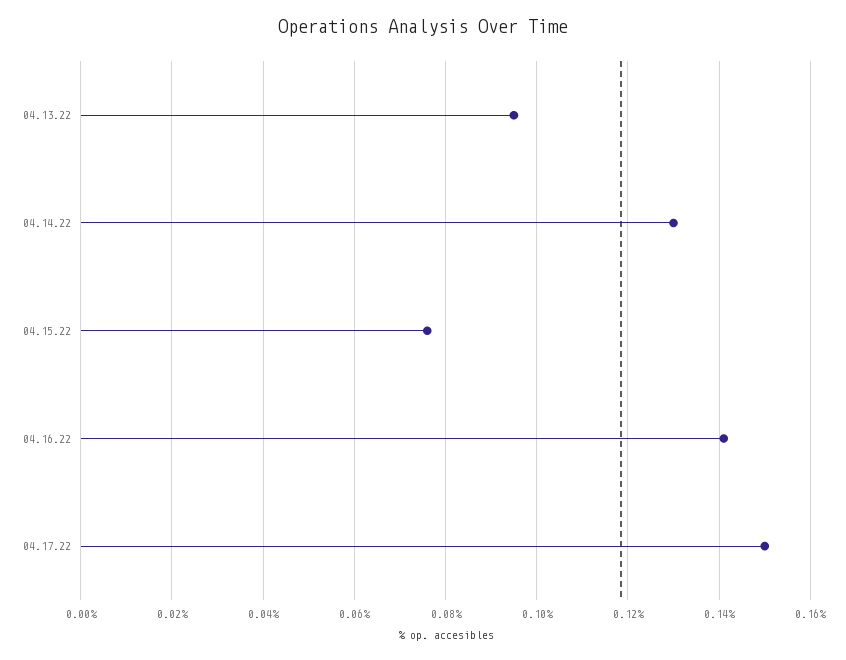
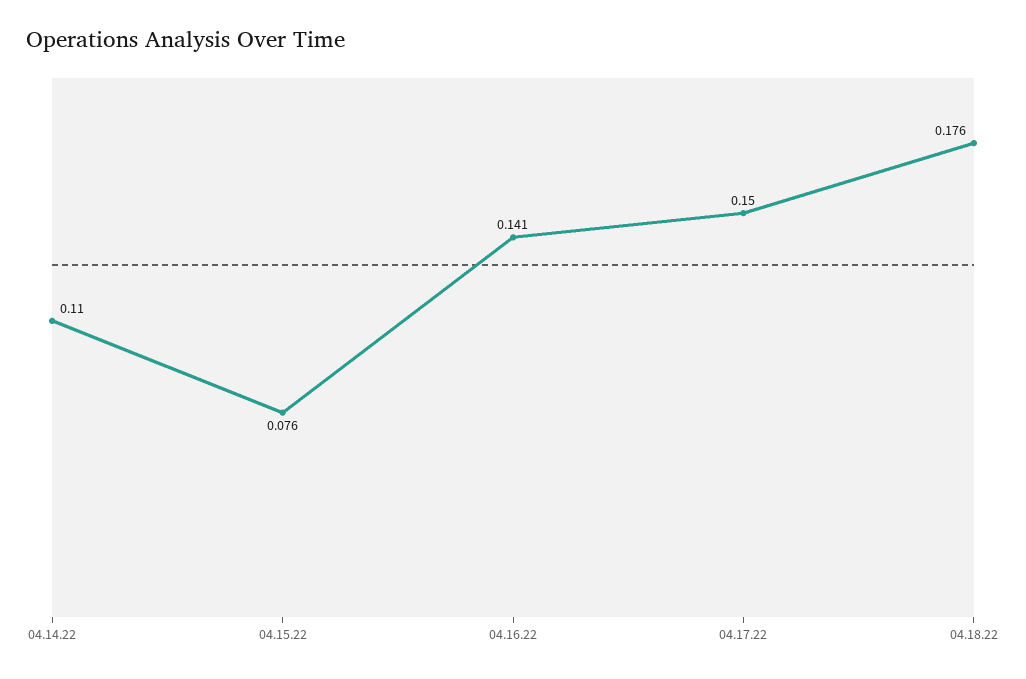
04.13.22: 0.095 -> none
04.14.22: 0.13 -> 0.11
04.18.22: none -> 0.176

